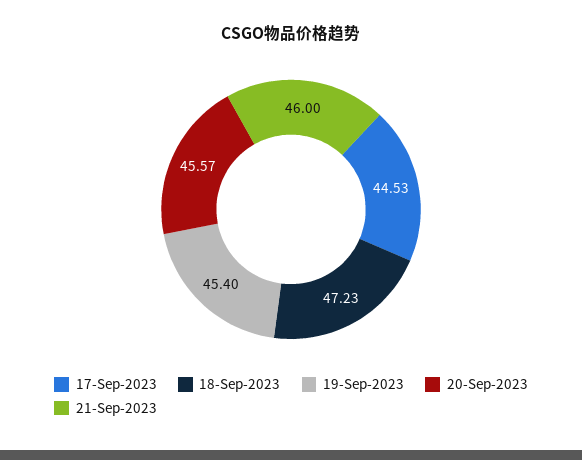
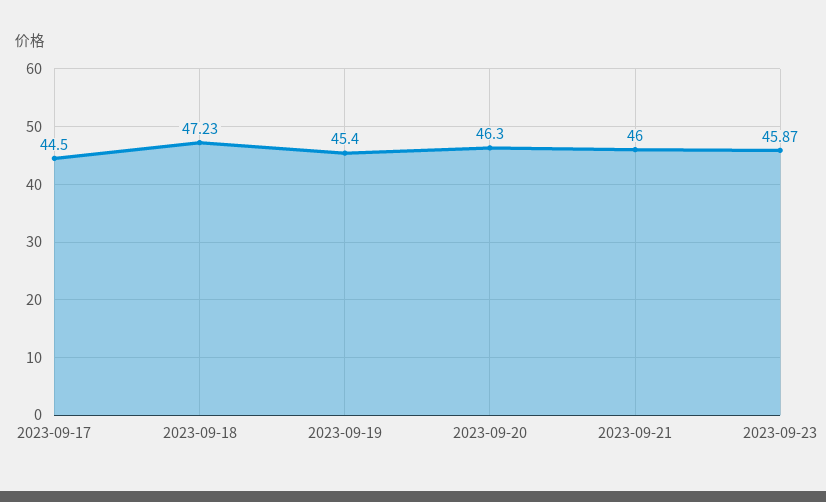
17-Sep-2023: 44.53 -> 44.5
20-Sep-2023: 45.57 -> 46.3
2023-09-23: none -> 45.87

